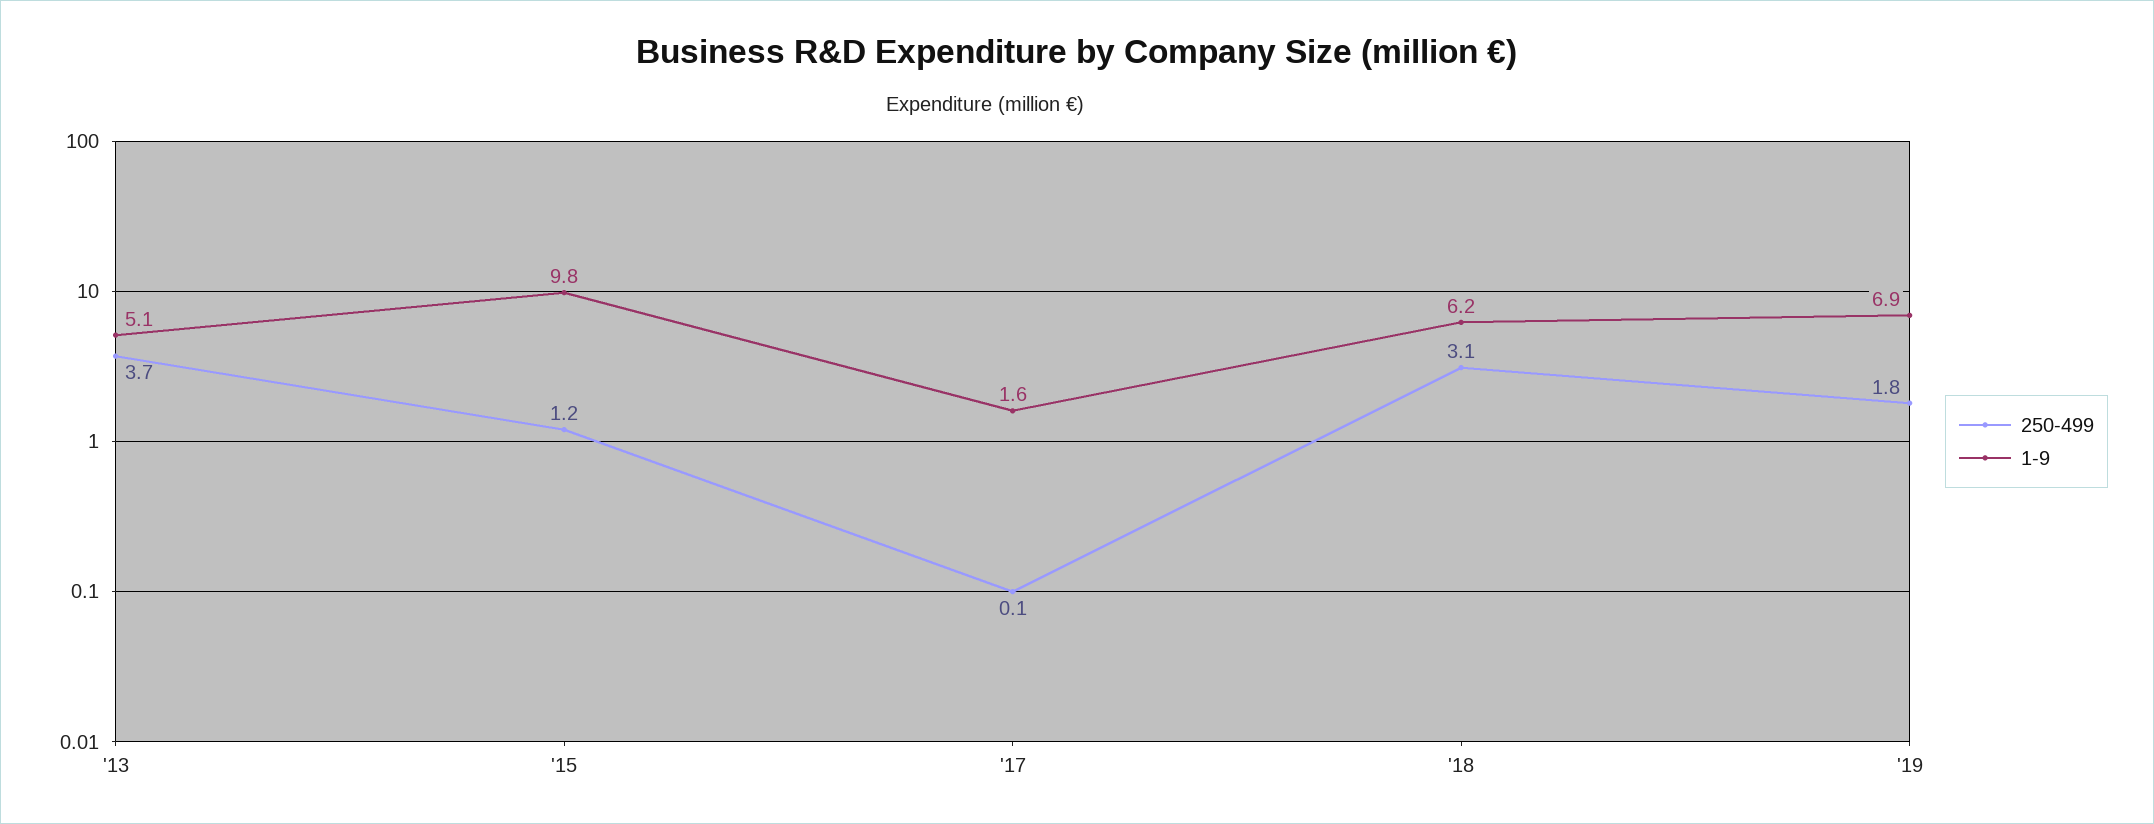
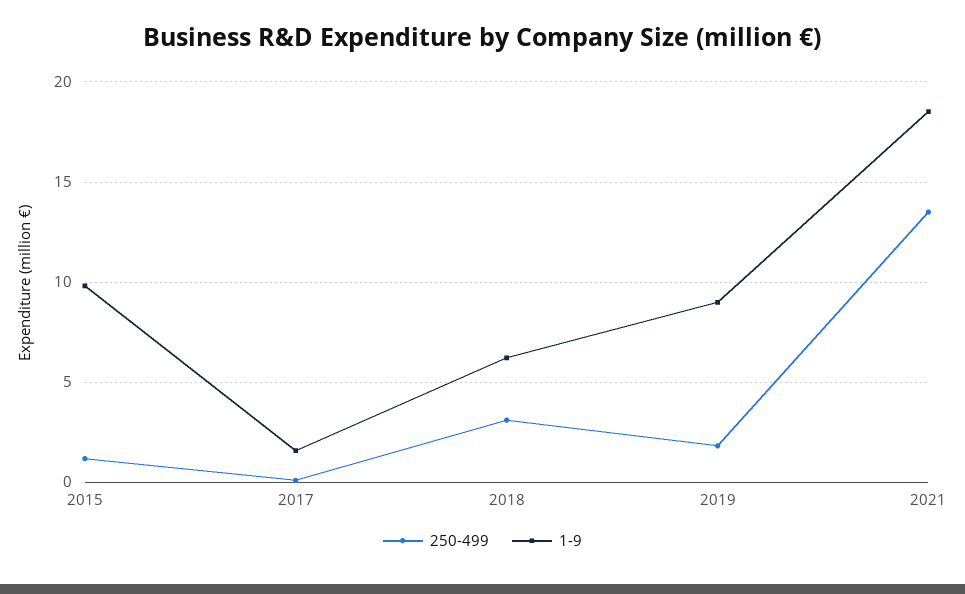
250-499, '13: 3.7 -> none
1-9, '13: 5.1 -> none
1-9, '19: 6.9 -> 9
250-499, 2021: none -> 13.5
1-9, 2021: none -> 18.5

